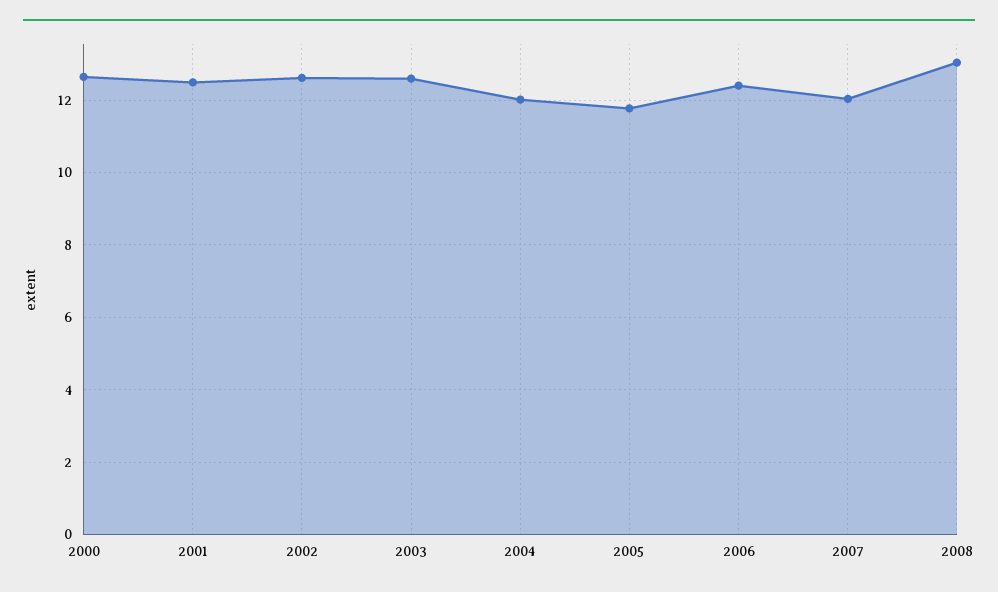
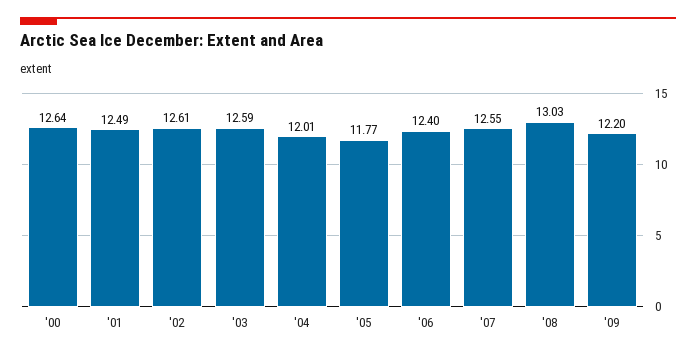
2007: 12 -> 12.55
'09: none -> 12.2

